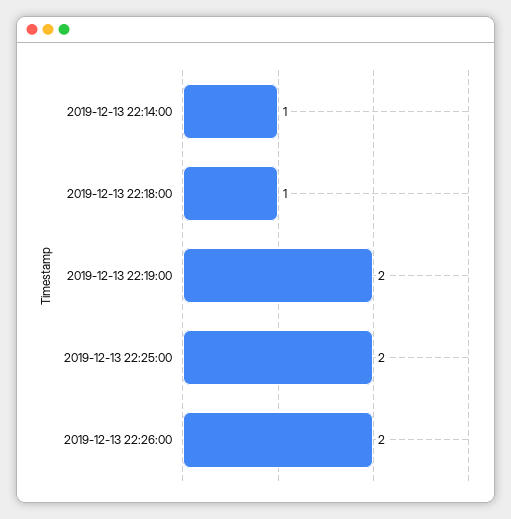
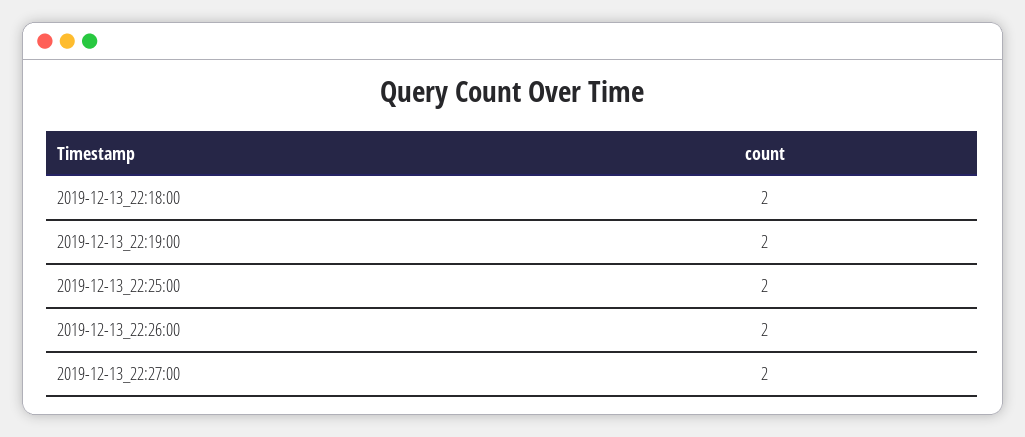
2019-12-13 22:14:00: 1 -> none
2019-12-13 22:18:00: 1 -> 2
2019-12-13_22:27:00: none -> 2

